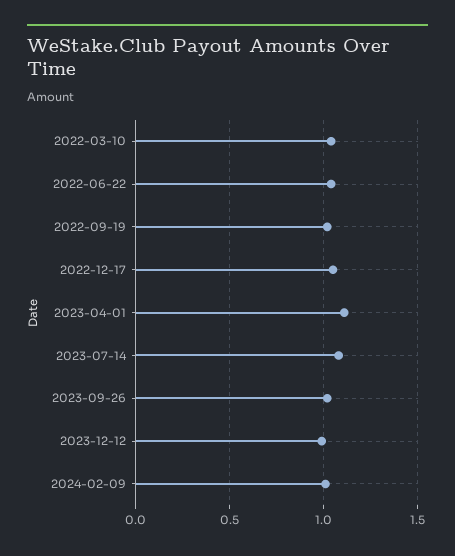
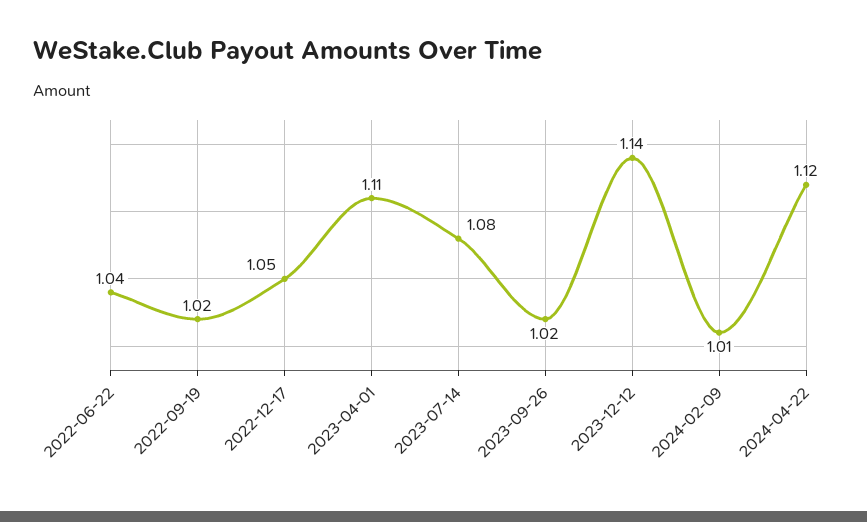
2022-03-10: 1.05 -> none
2023-12-12: 1 -> 1.14
2024-04-22: none -> 1.12

